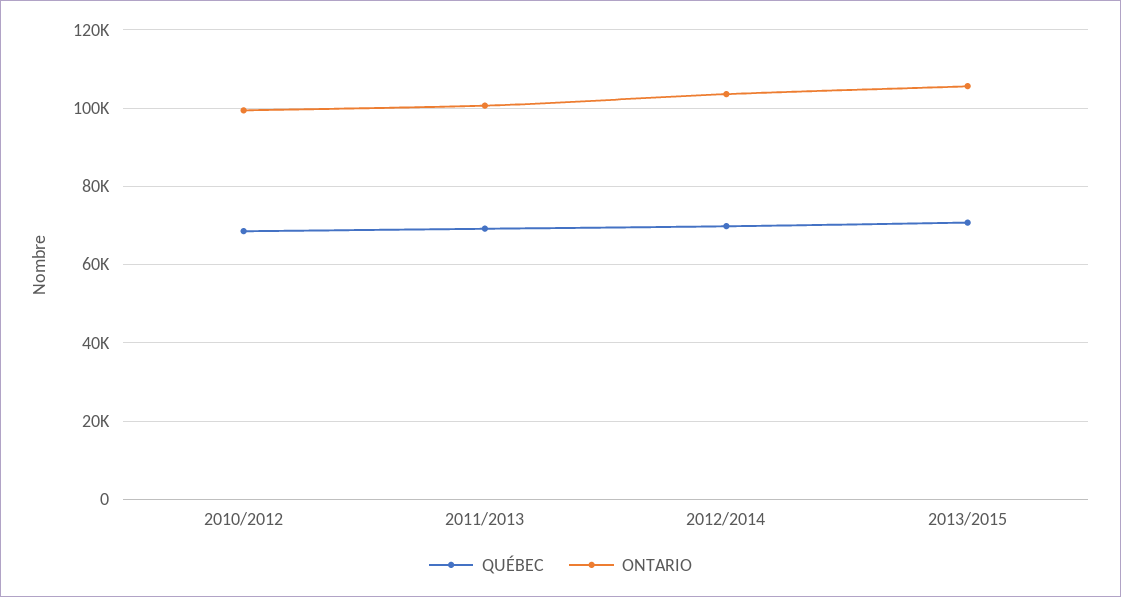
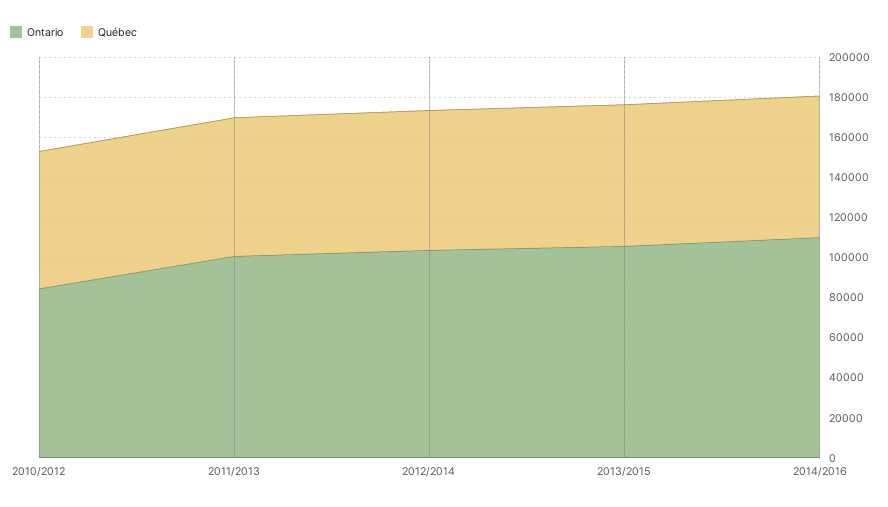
ONTARIO, 2010/2012: 100000 -> 85000
ONTARIO, 2014/2016: none -> 110000
QUÉBEC, 2014/2016: none -> 70000

